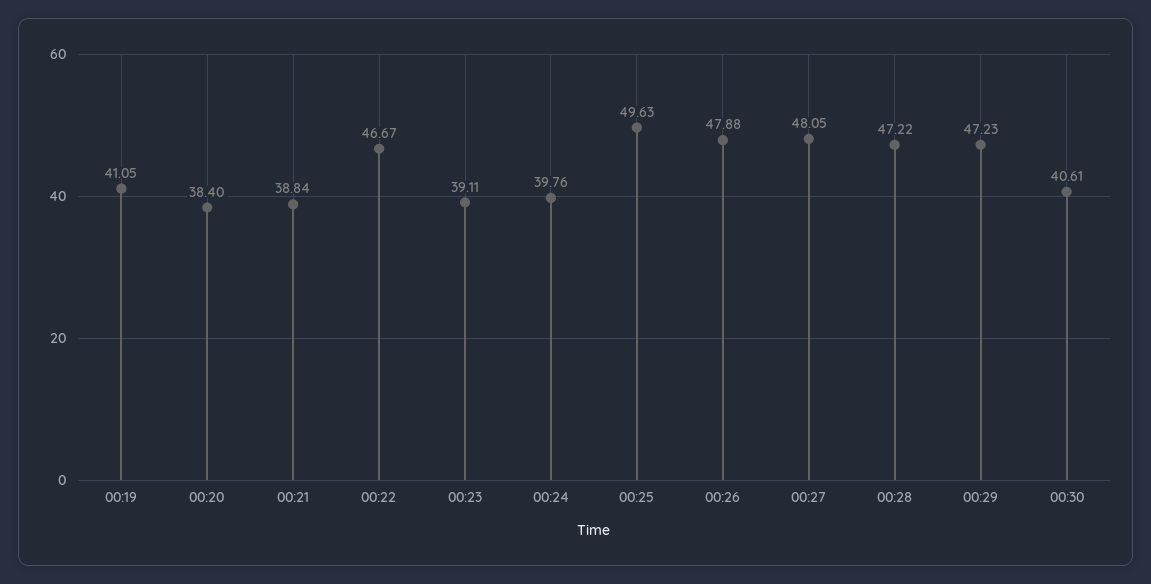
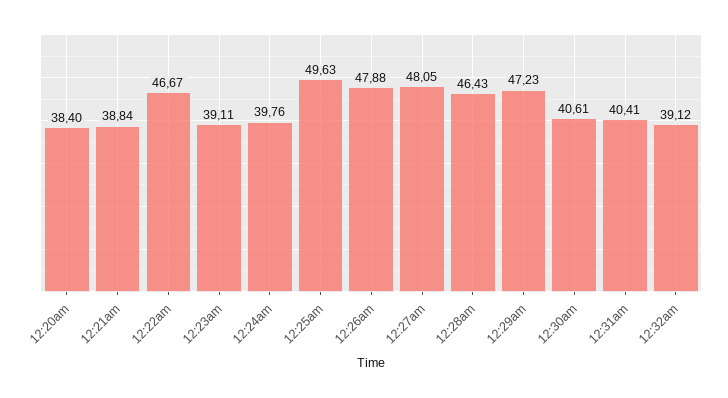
00:19: 41.05 -> none
00:28: 47.22 -> 46.43
12:31am: none -> 40.41
12:32am: none -> 39.12

